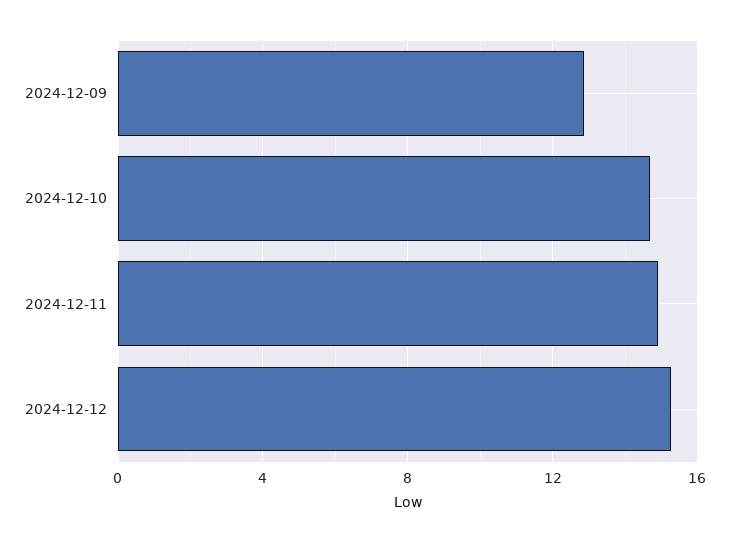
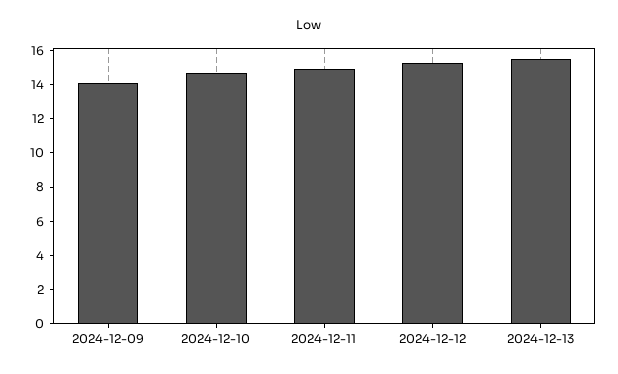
2024-12-09: 13 -> 14
2024-12-13: none -> 15.5

